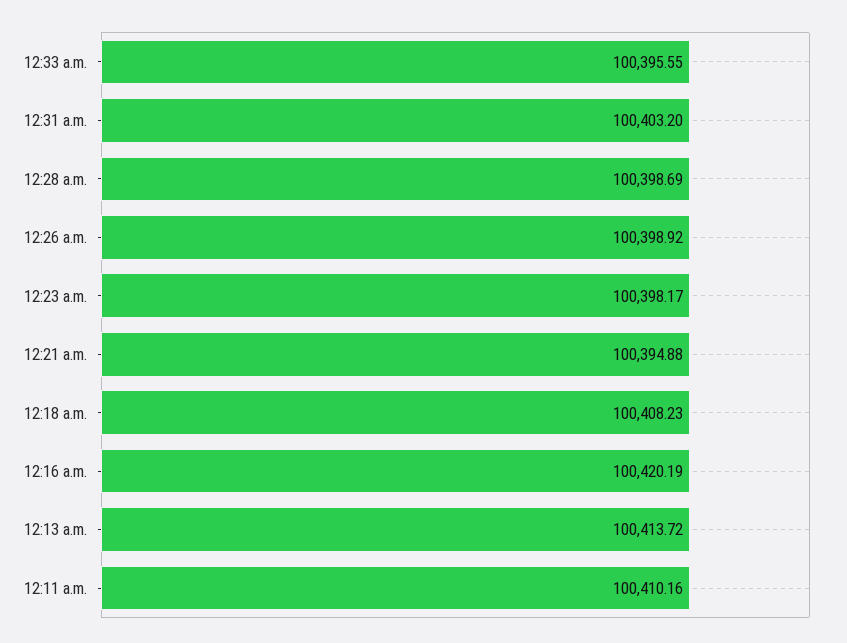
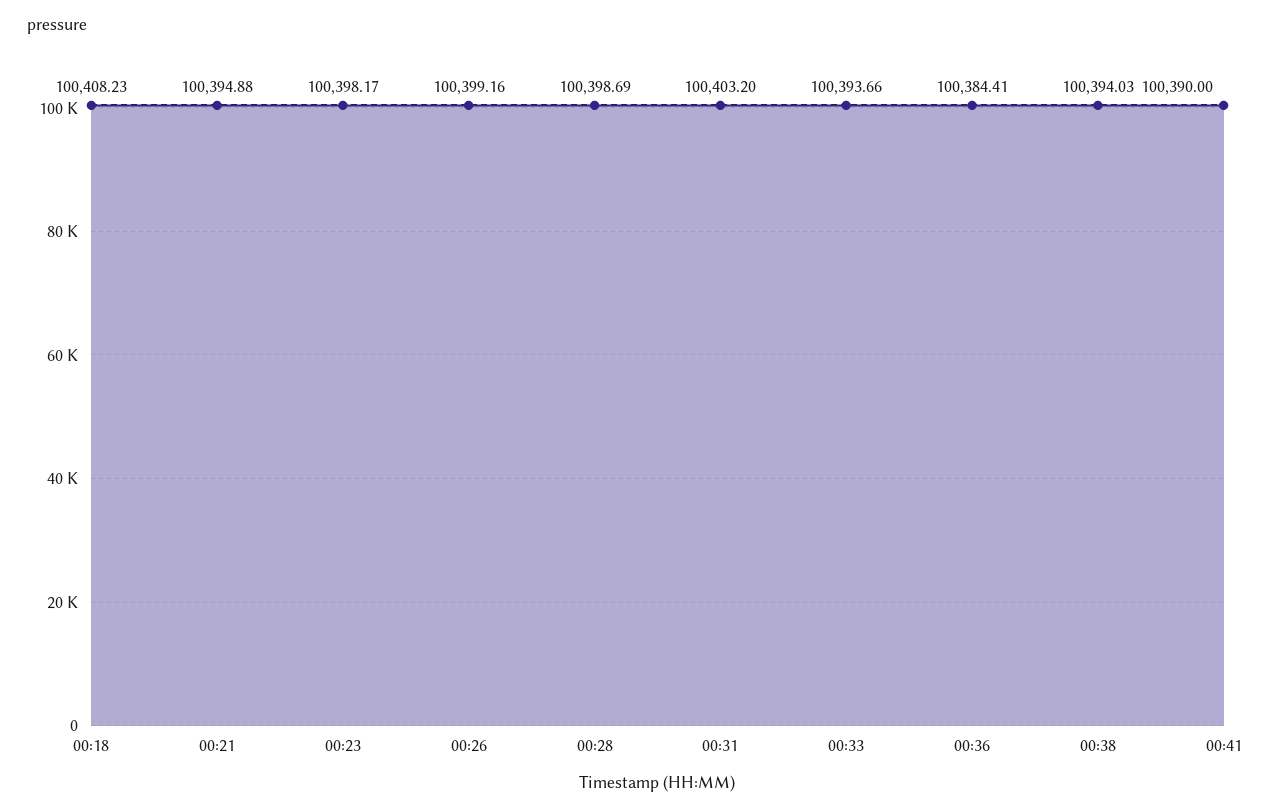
12:33 a.m.: 100395.55 -> 100393.66
12:26 a.m.: 100398.92 -> 100399.16
12:16 a.m.: 100420.19 -> none
12:13 a.m.: 100413.72 -> none
12:11 a.m.: 100410.16 -> none
00:36: none -> 100384.41
00:38: none -> 100394.03
00:41: none -> 100390

